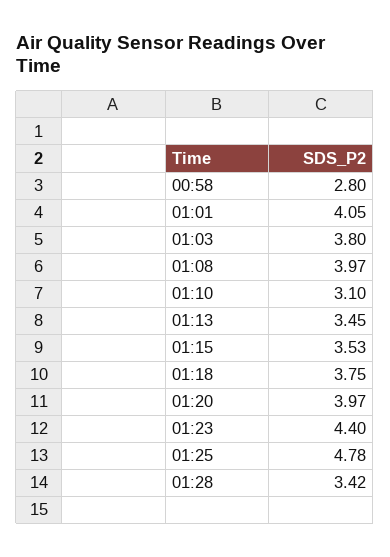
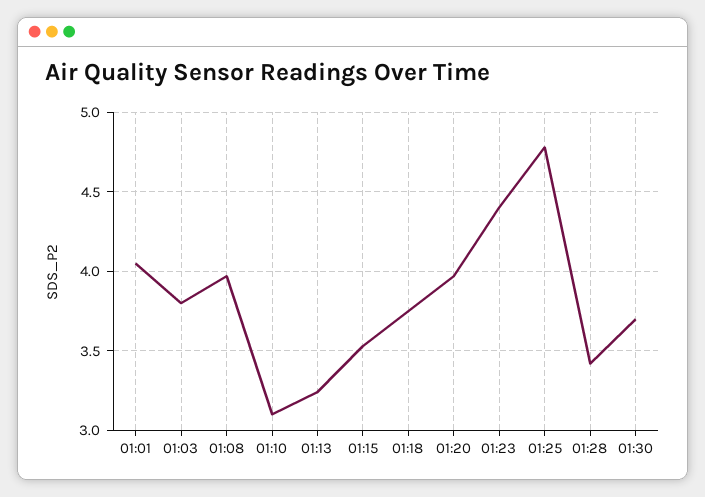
00:58: 2.8 -> none
01:13: 3.45 -> 3.25
01:30: none -> 3.7

